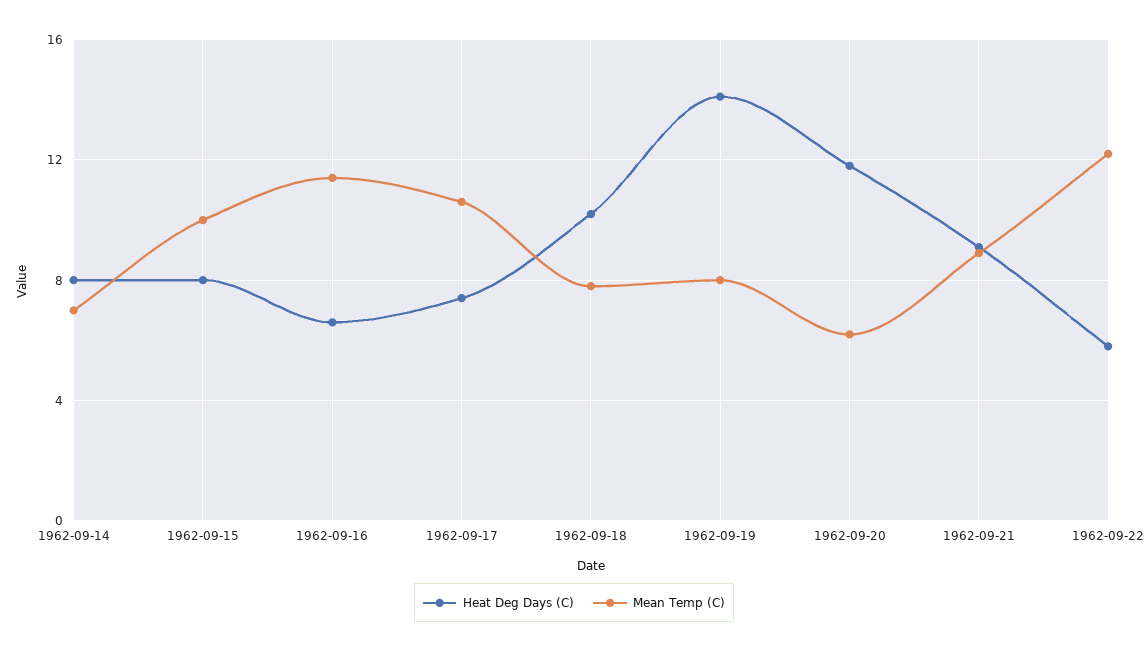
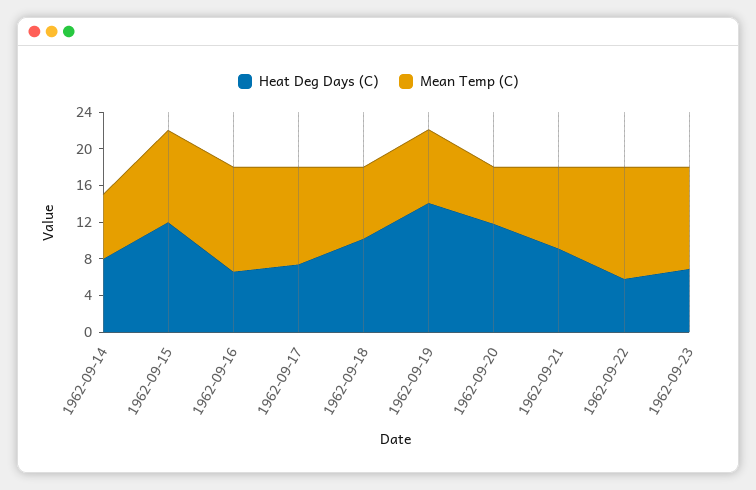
Heat Deg Days (C), 1962-09-15: 8 -> 12
Heat Deg Days (C), 1962-09-23: none -> 7
Mean Temp (C), 1962-09-23: none -> 11

